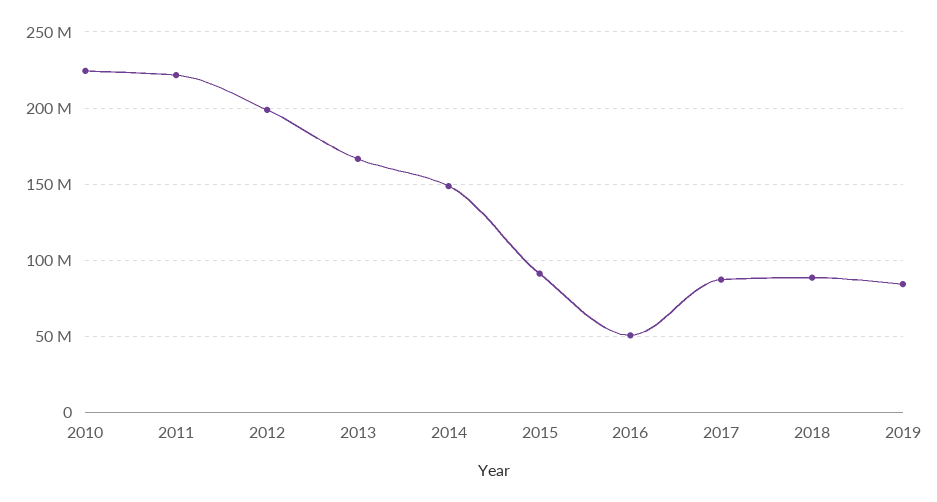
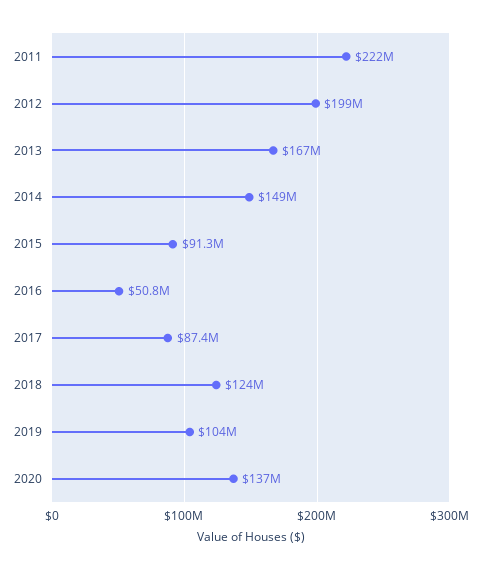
2010: 225000000 -> none
2018: 90000000 -> 124000000
2019: 85000000 -> 104000000
2020: none -> 137000000

